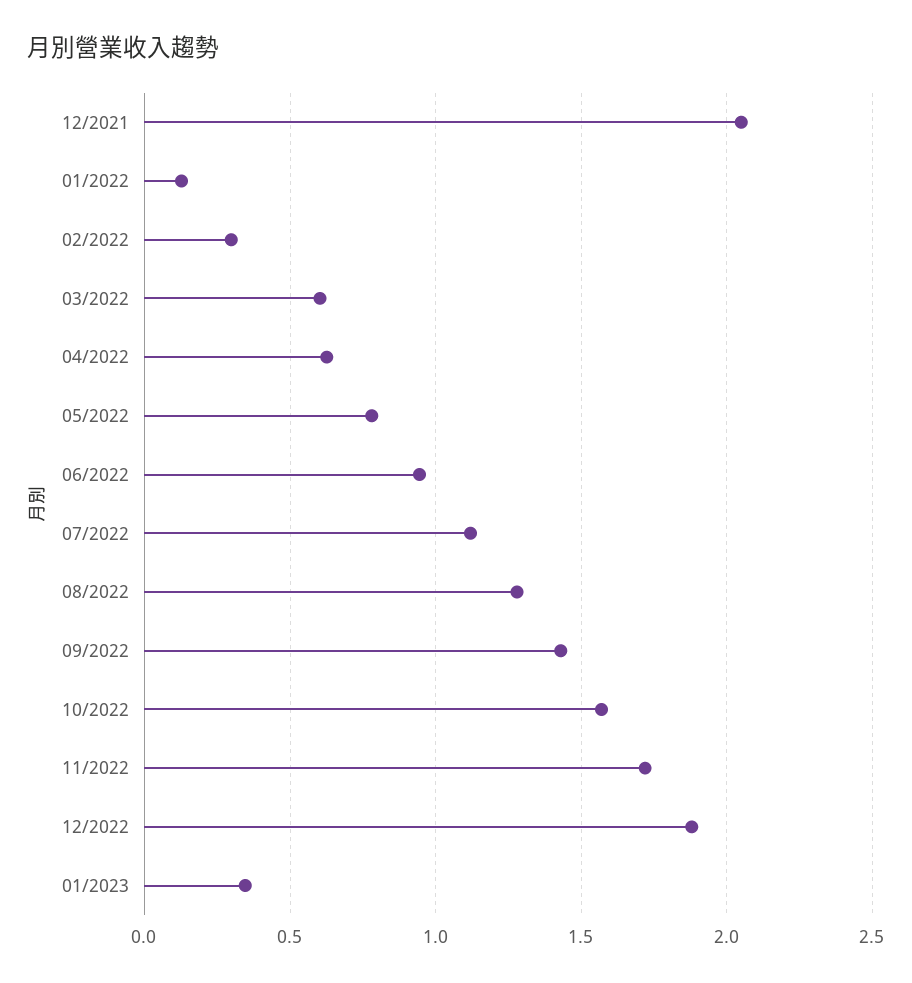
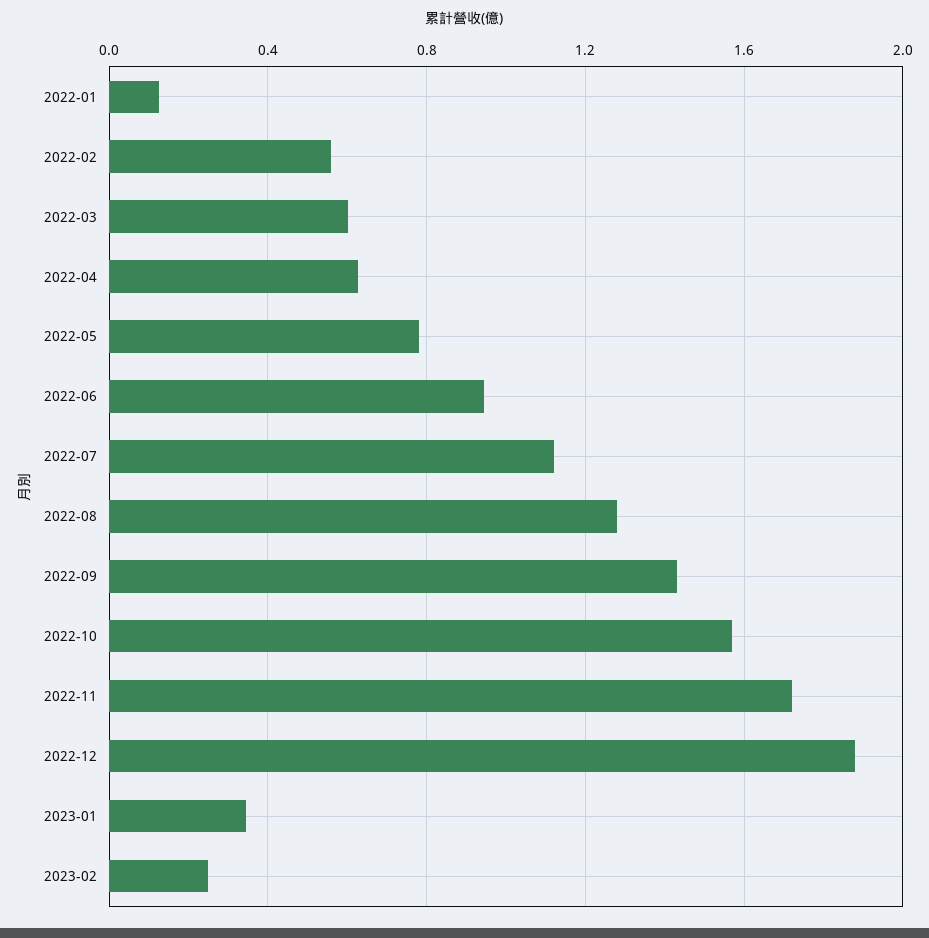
12/2021: 2.05 -> none
02/2022: 0.3 -> 0.55
2023-02: none -> 0.25

